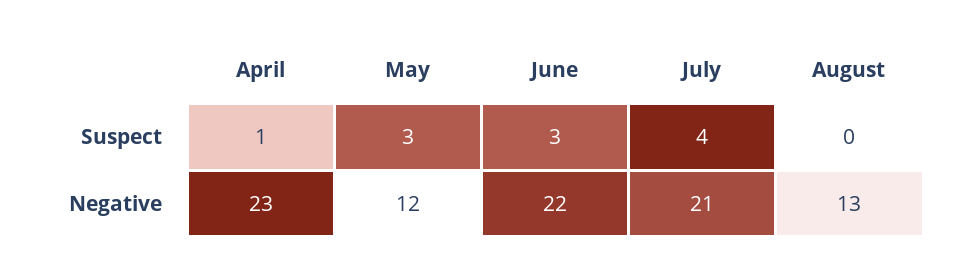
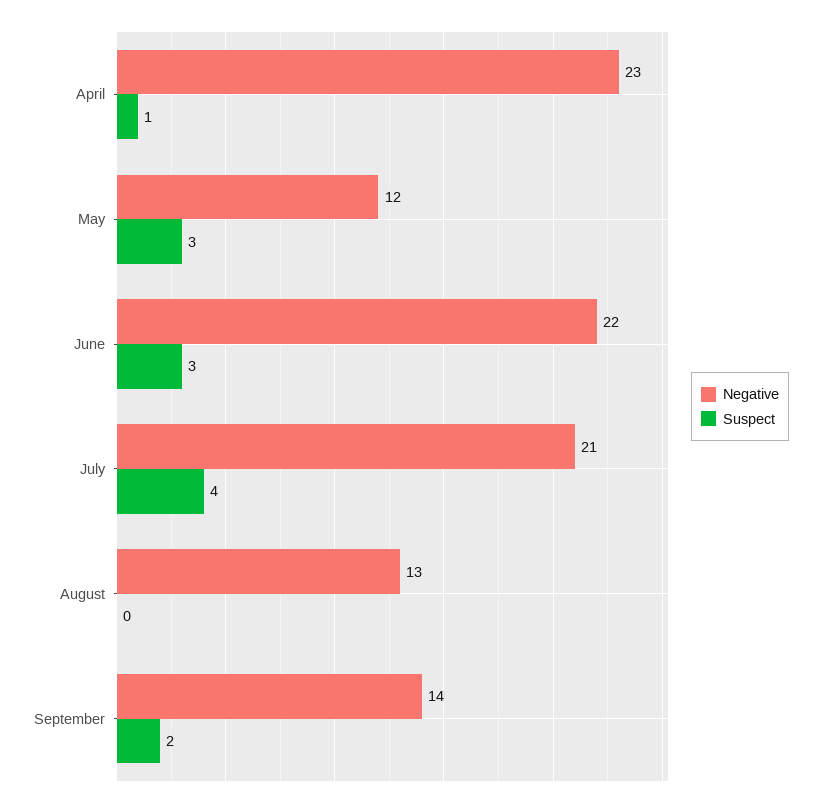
Negative, September: none -> 14
Suspect, September: none -> 2

